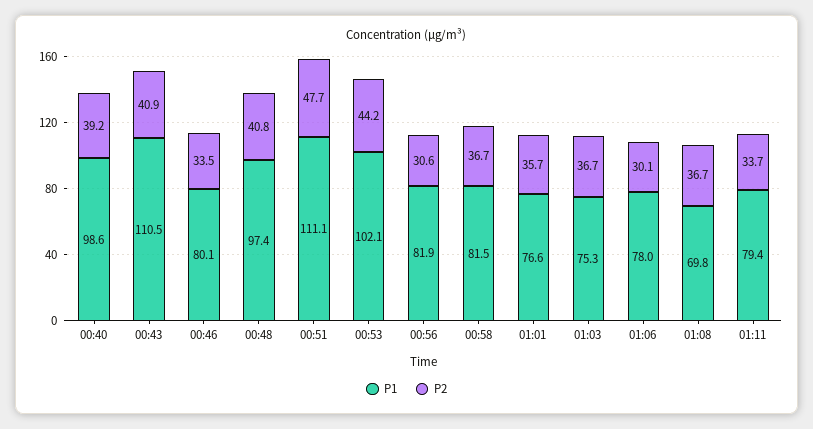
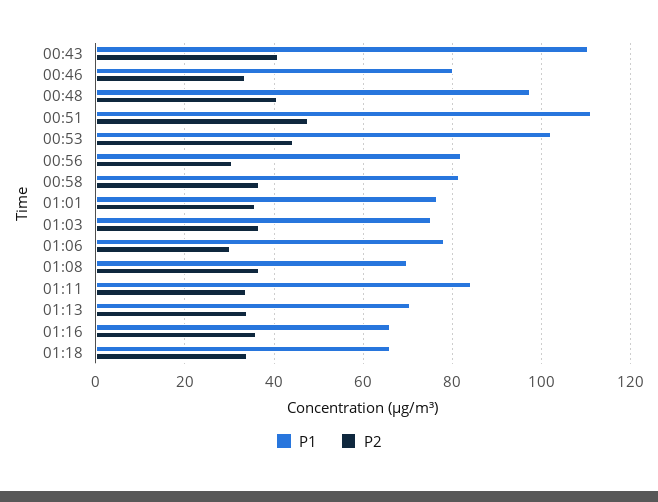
P1, 00:40: 98.6 -> none
P2, 00:40: 39.2 -> none
P1, 01:11: 79.4 -> 84
P1, 01:13: none -> 70
P2, 01:13: none -> 34
P1, 01:16: none -> 66
P2, 01:16: none -> 36
P1, 01:18: none -> 66
P2, 01:18: none -> 34

